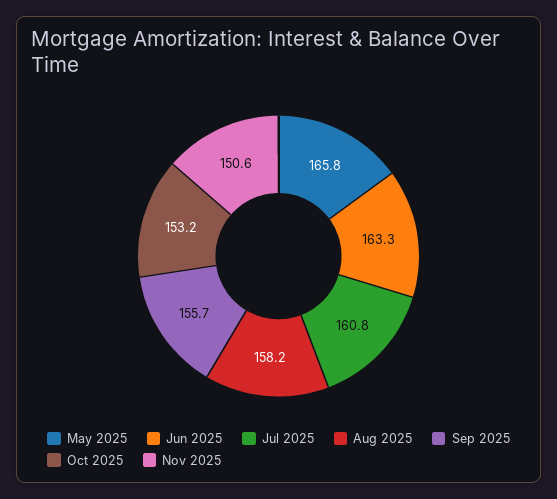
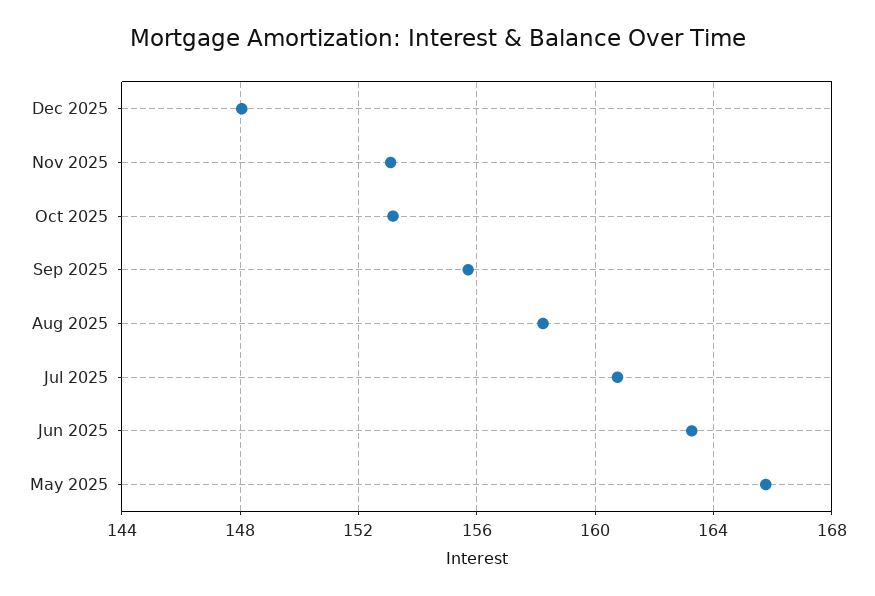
Nov 2025: 150.6 -> 153
Dec 2025: none -> 148

